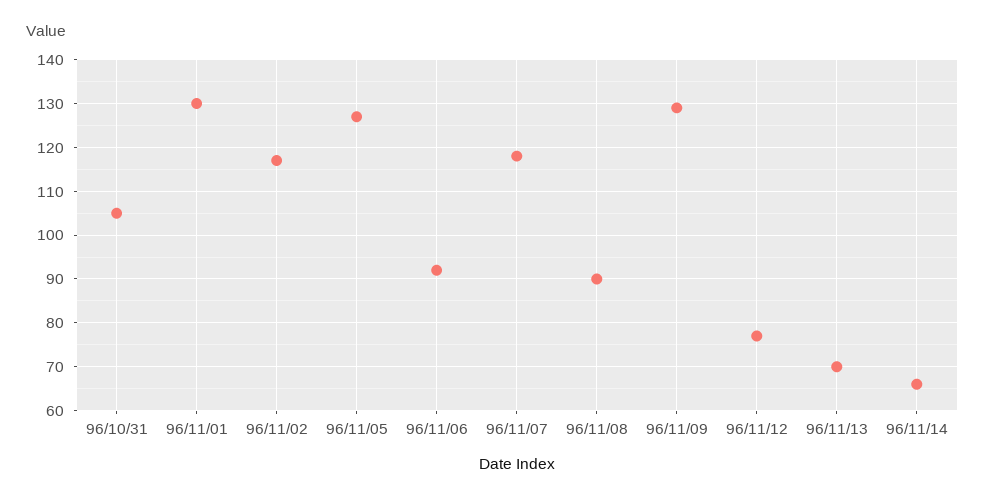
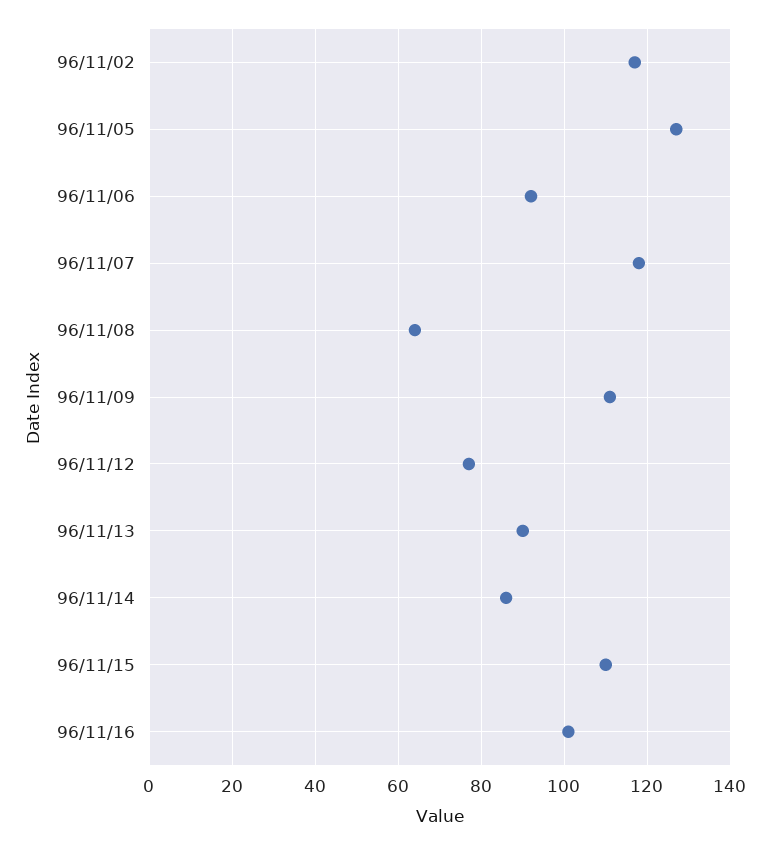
96/10/31: 105 -> none
96/11/01: 130 -> none
96/11/08: 90 -> 65
96/11/09: 130 -> 110
96/11/13: 70 -> 90
96/11/14: 65 -> 85
96/11/15: none -> 110
96/11/16: none -> 100

